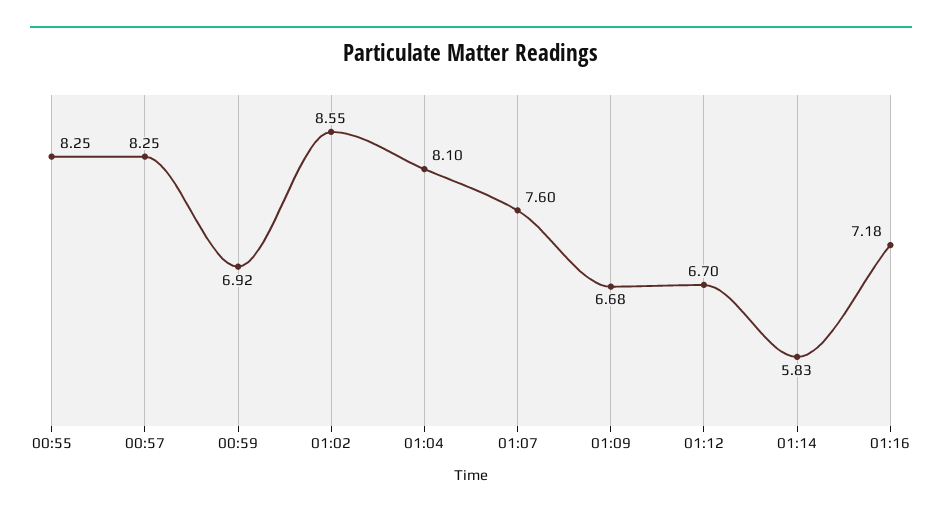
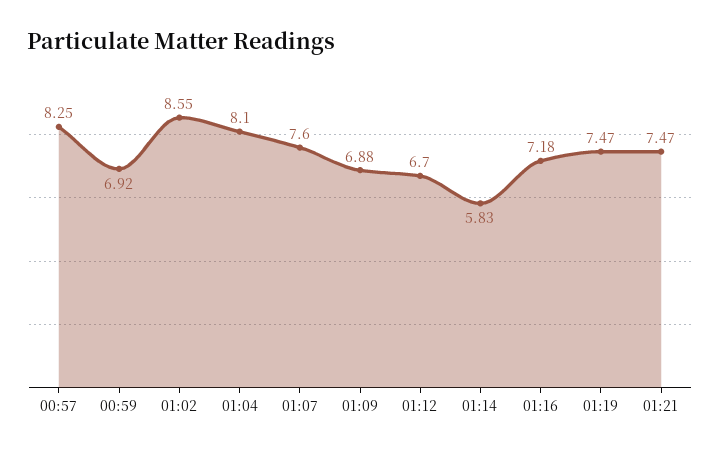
00:55: 8.25 -> none
01:09: 6.68 -> 6.88
01:19: none -> 7.47
01:21: none -> 7.47

